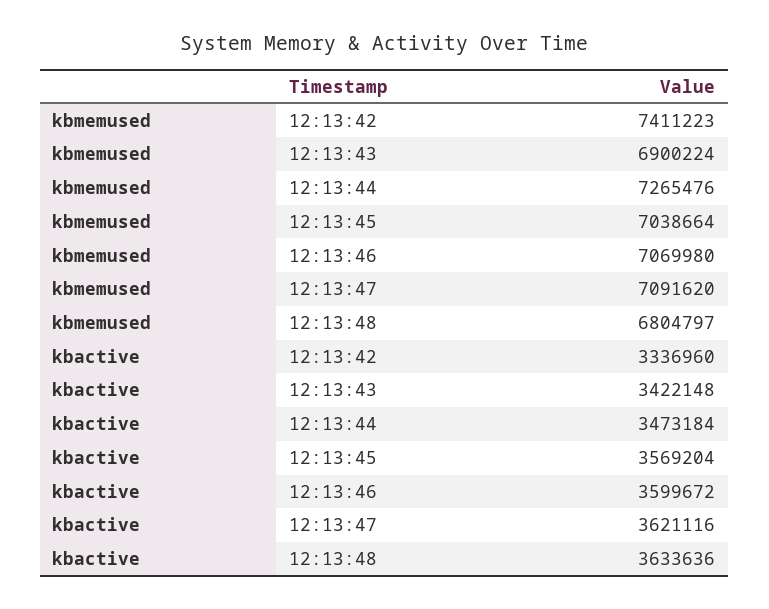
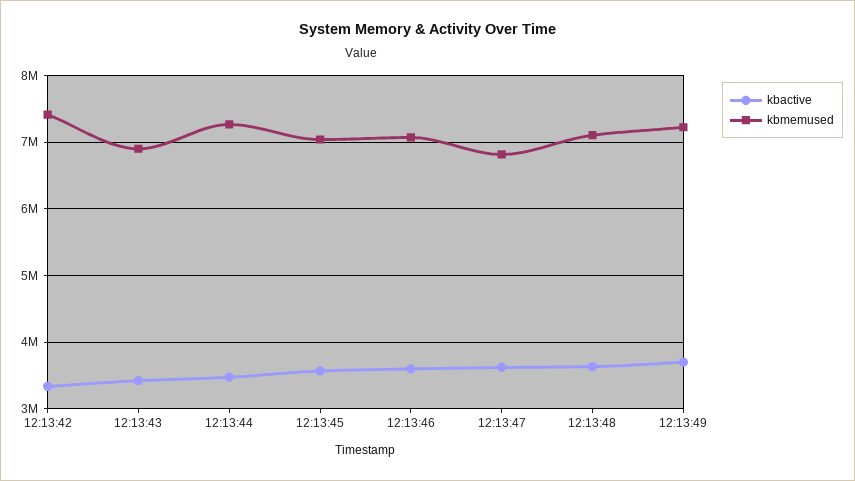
kbmemused, 12:13:47: 7091620 -> 6800000
kbmemused, 12:13:48: 6804797 -> 7100000
kbactive, 12:13:49: none -> 3700000
kbmemused, 12:13:49: none -> 7200000

